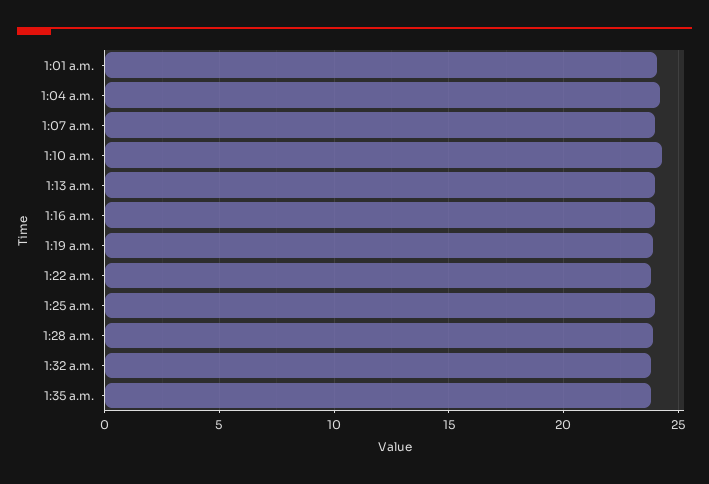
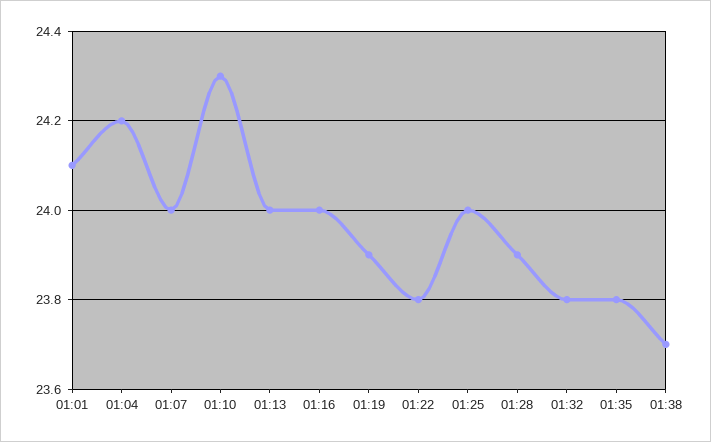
01:38: none -> 23.7

